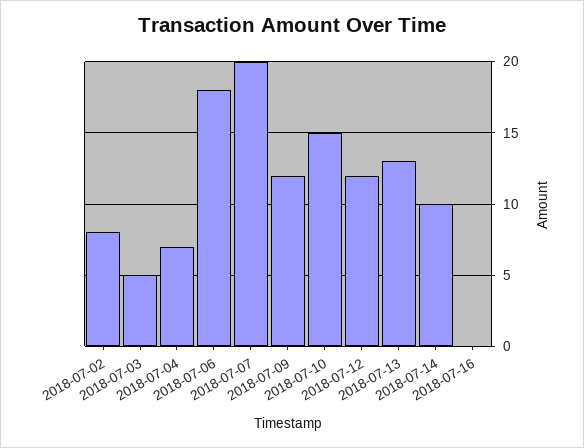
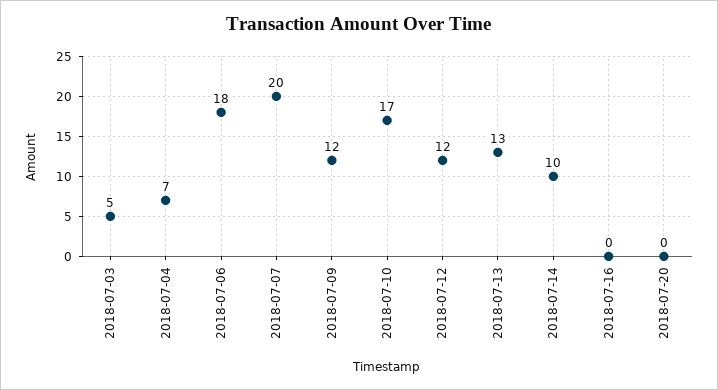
2018-07-02: 8 -> none
2018-07-10: 15 -> 17
2018-07-20: none -> 0

